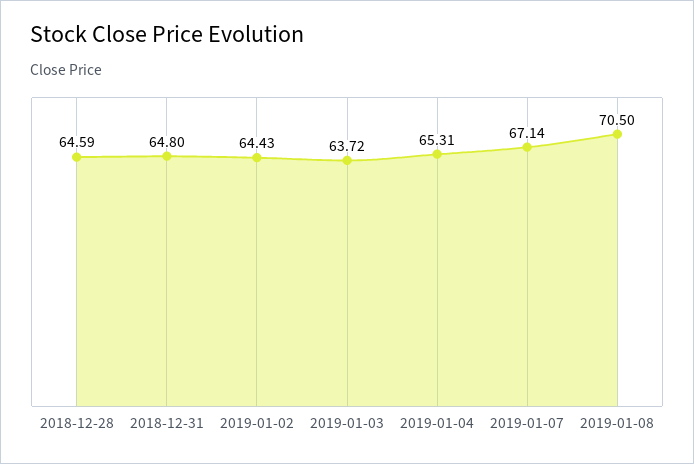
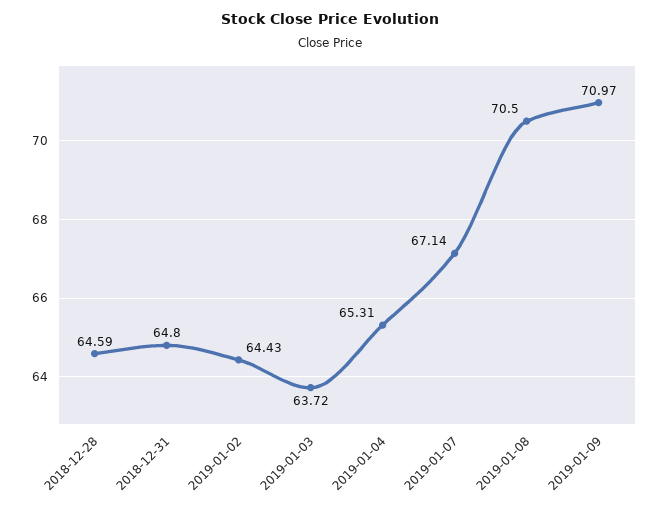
2019-01-09: none -> 70.97

